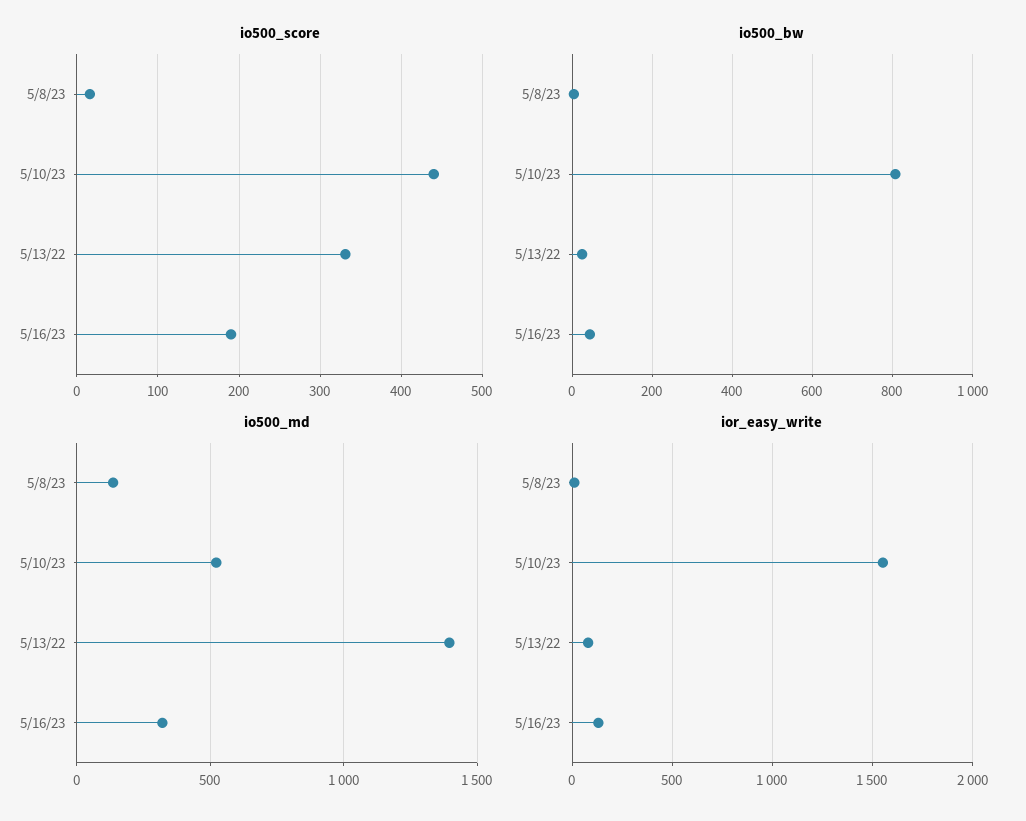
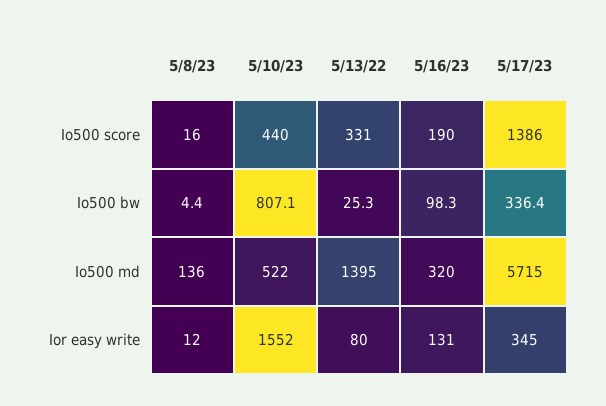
io500_bw, 5/16/23: 40 -> 98.3
io500_score, 5/17/23: none -> 1386
io500_bw, 5/17/23: none -> 336.4
io500_md, 5/17/23: none -> 5715
ior_easy_write, 5/17/23: none -> 345

